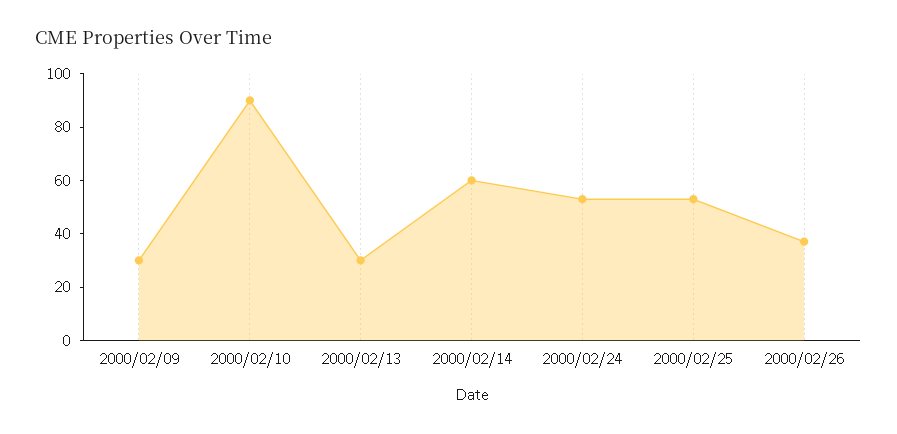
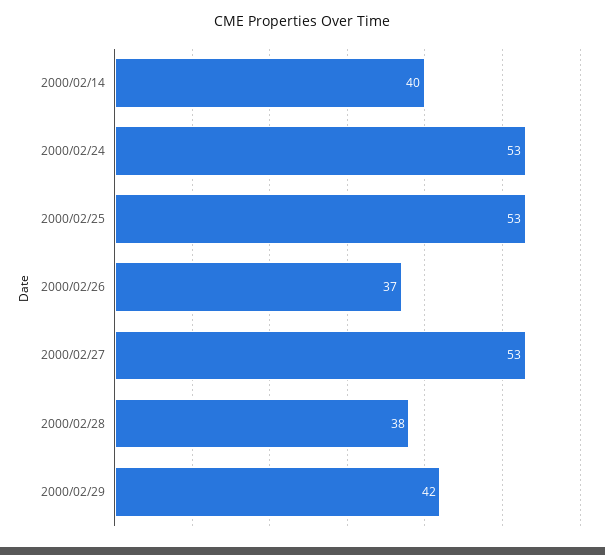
2000/02/09: 30 -> none
2000/02/10: 90 -> none
2000/02/13: 30 -> none
2000/02/14: 60 -> 40
2000/02/27: none -> 53
2000/02/28: none -> 38
2000/02/29: none -> 42

